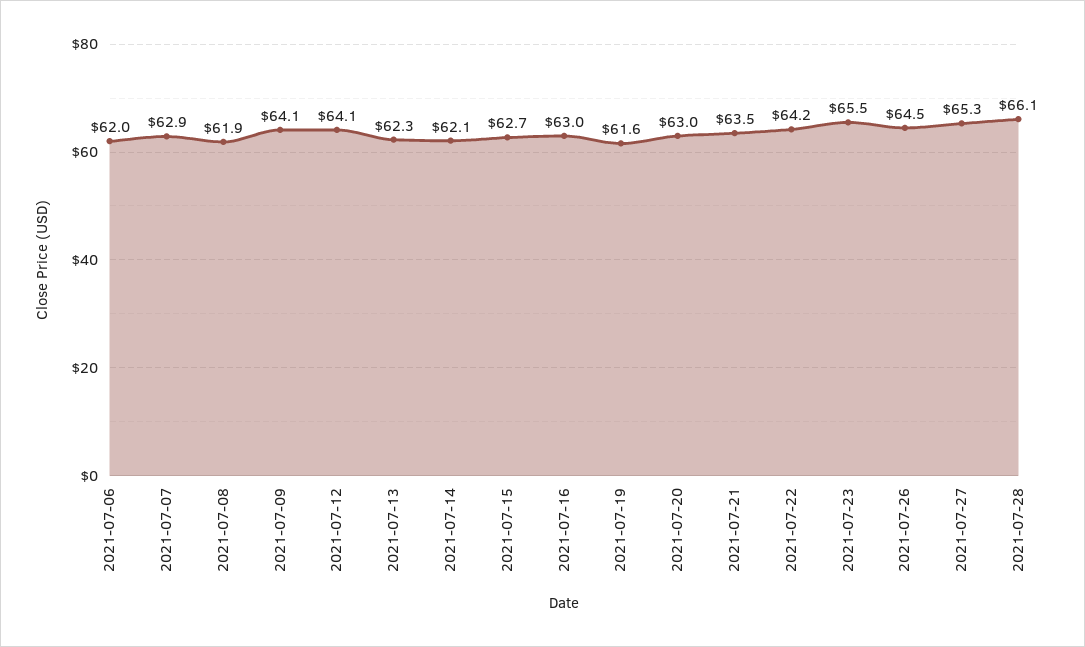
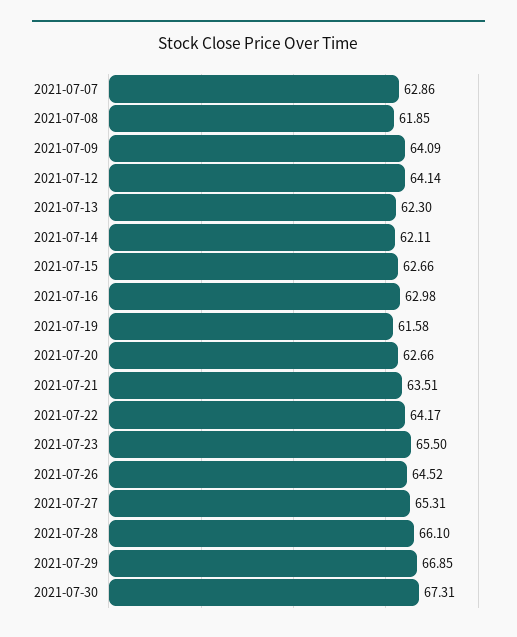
2021-07-06: 62 -> none
2021-07-20: 63 -> 62.66
2021-07-29: none -> 66.85
2021-07-30: none -> 67.31

